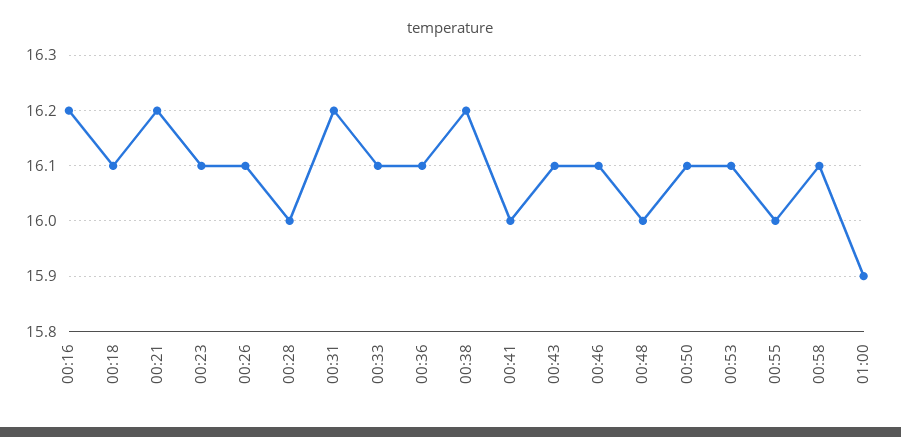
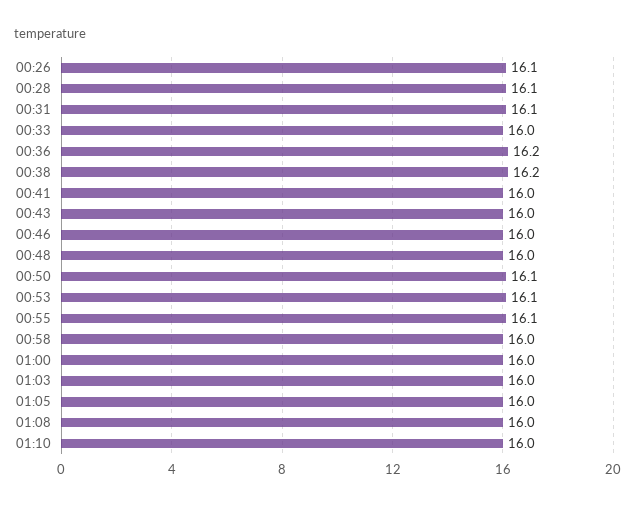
00:16: 16.2 -> none
00:18: 16.1 -> none
00:21: 16.2 -> none
00:23: 16.1 -> none
00:28: 16 -> 16.1
00:31: 16.2 -> 16.1
00:33: 16.1 -> 16
00:36: 16.1 -> 16.2
00:43: 16.1 -> 16
00:46: 16.1 -> 16
00:55: 16 -> 16.1
00:58: 16.1 -> 16
01:00: 15.9 -> 16
01:03: none -> 16
01:05: none -> 16
01:08: none -> 16
01:10: none -> 16

